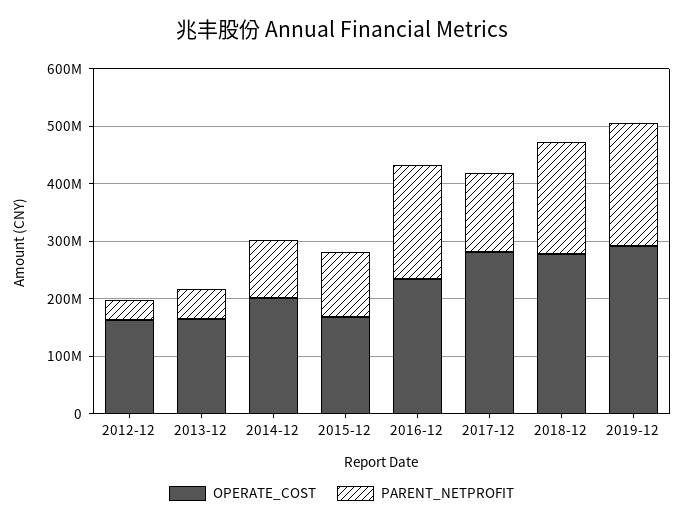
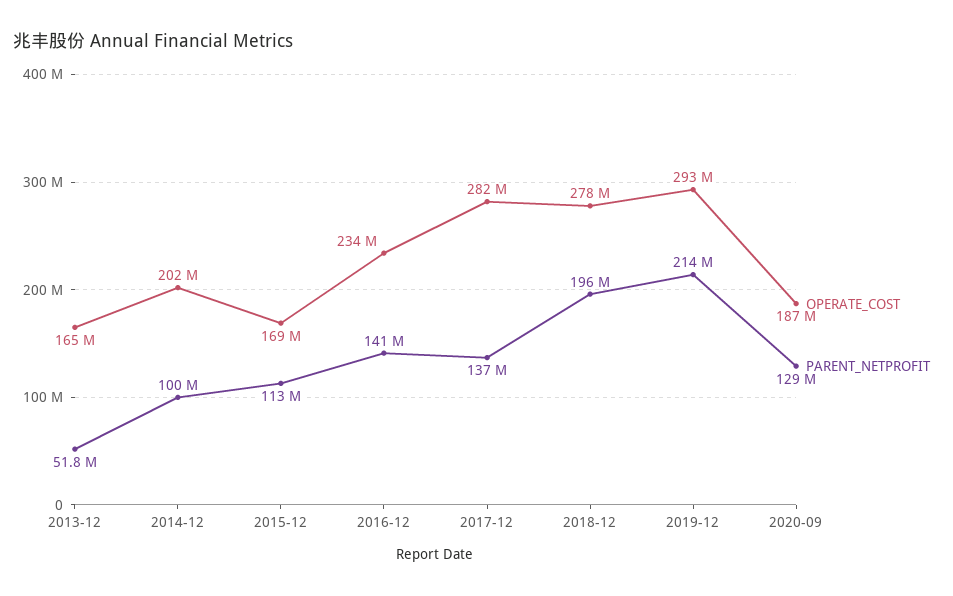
OPERATE_COST, 2012-12: 160000000 -> none
PARENT_NETPROFIT, 2012-12: 40000000 -> none
PARENT_NETPROFIT, 2016-12: 200000000 -> 141000000
OPERATE_COST, 2020-09: none -> 187000000
PARENT_NETPROFIT, 2020-09: none -> 129000000

